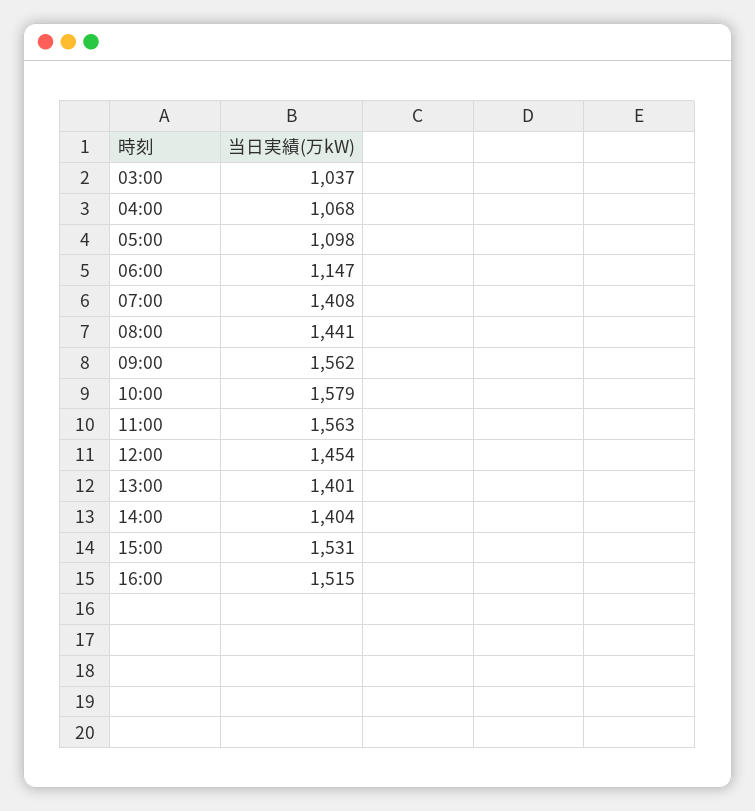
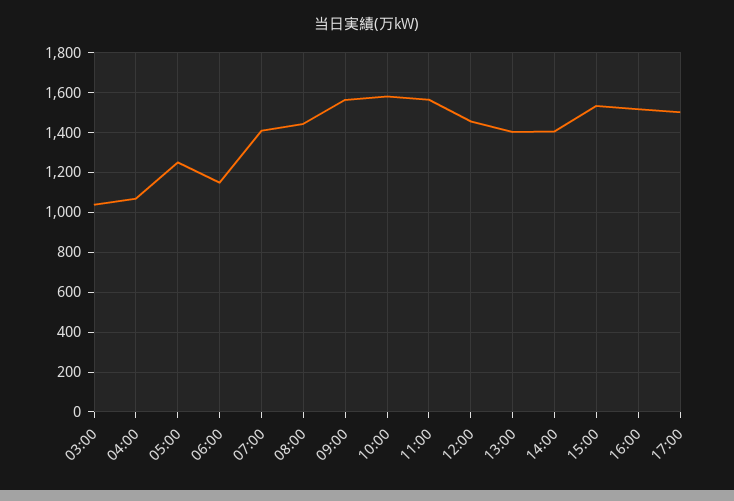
05:00: 1098 -> 1250
17:00: none -> 1500

